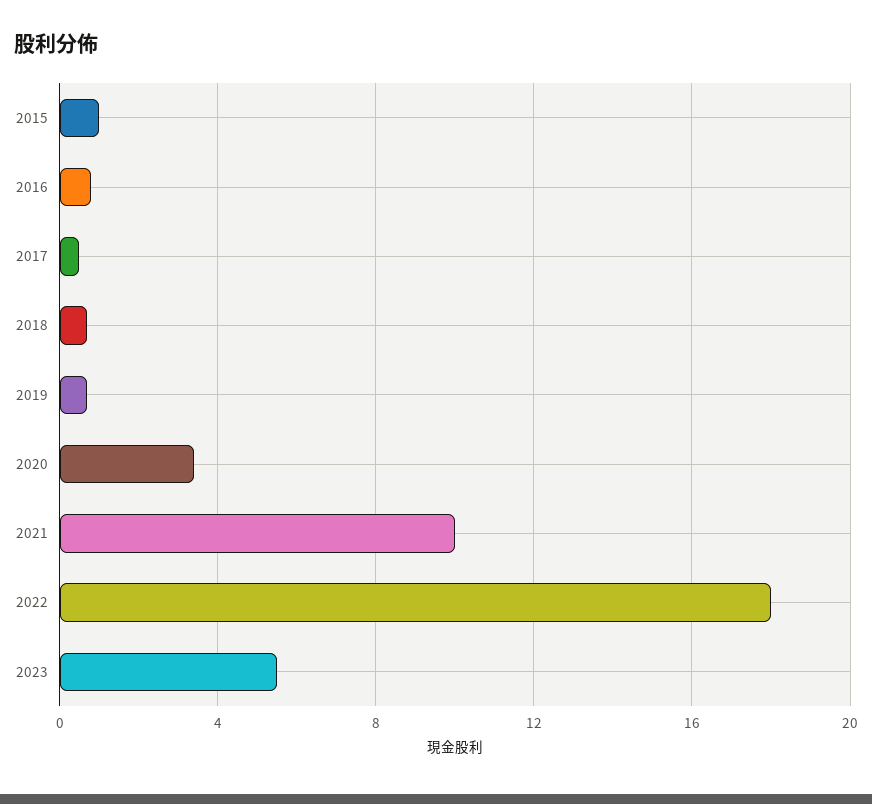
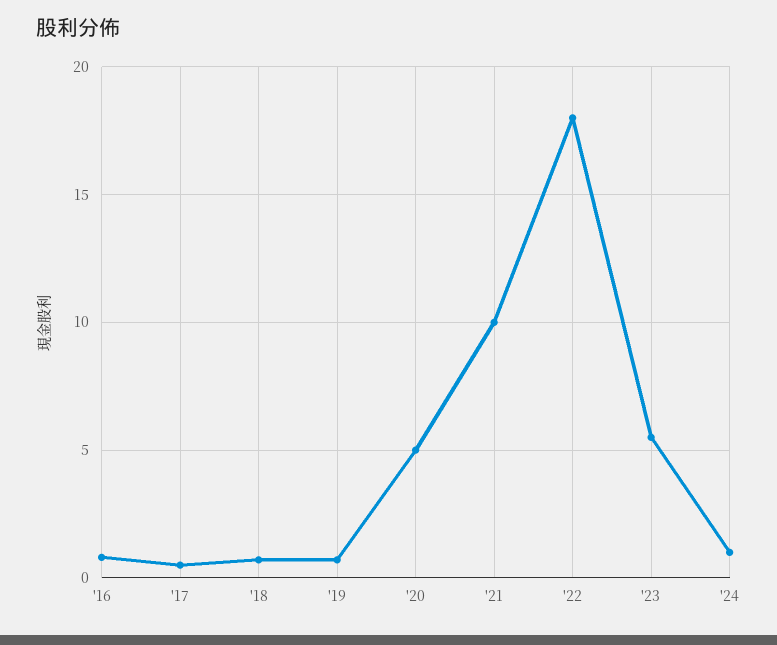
2015: 1 -> none
2020: 3.5 -> 5
'24: none -> 1

